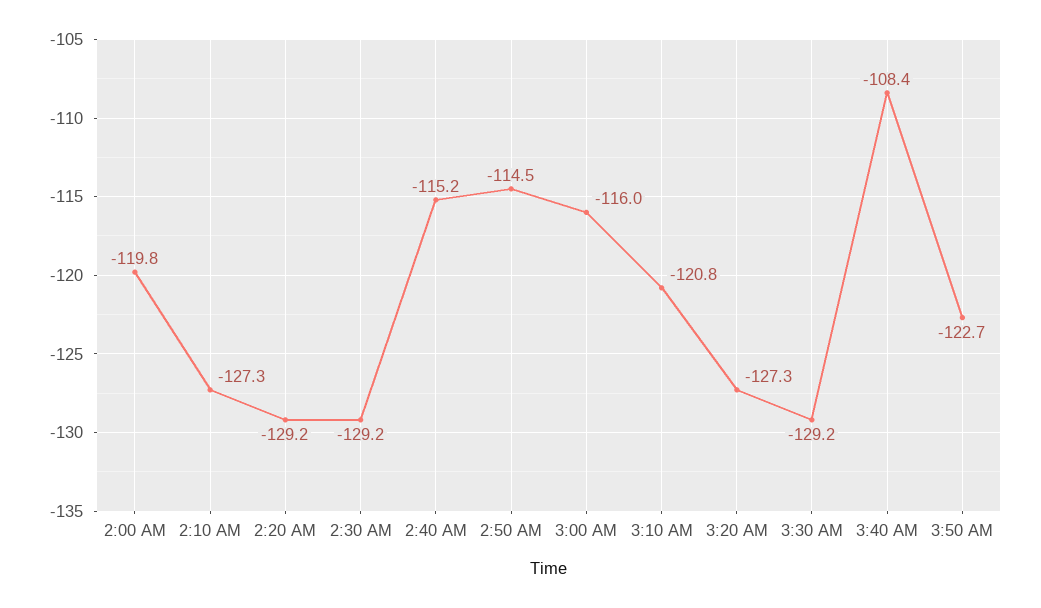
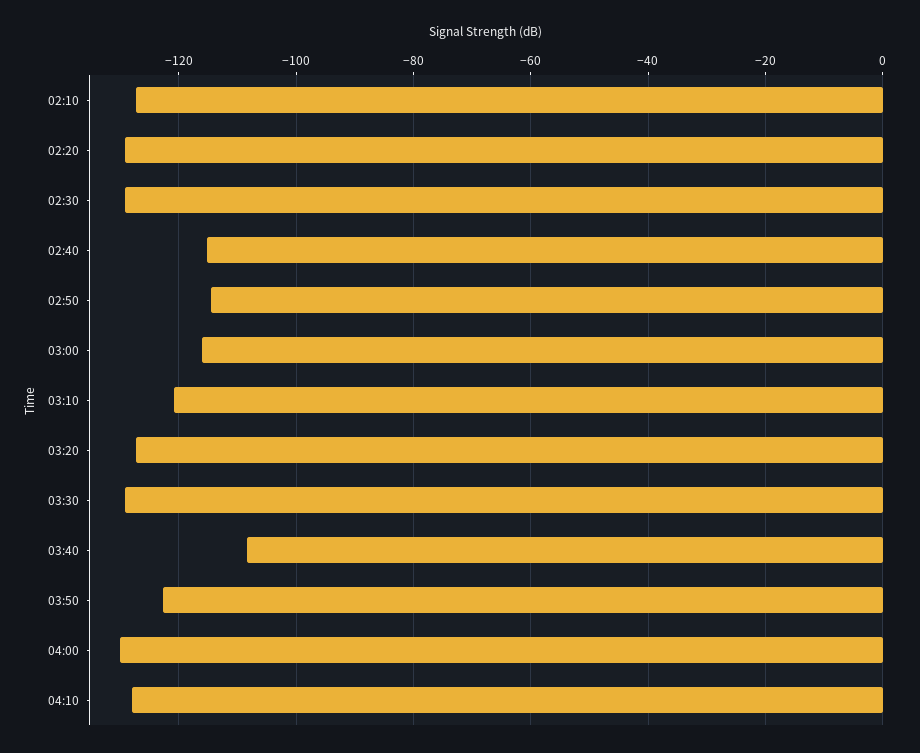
2:00 AM: -119.8 -> none
04:00: none -> -130
04:10: none -> -128

